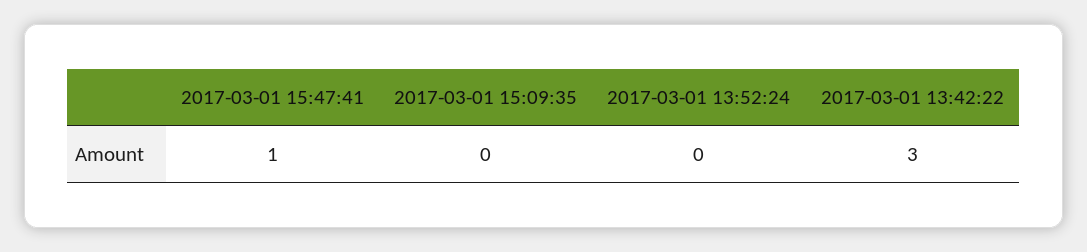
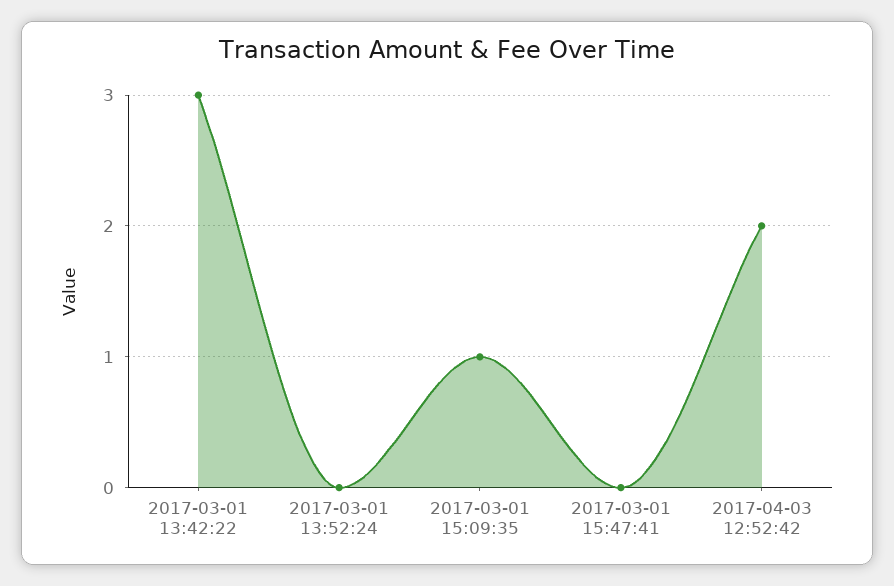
2017-03-01 15:47:41: 1 -> 0
2017-03-01 15:09:35: 0 -> 1
2017-04-03 12:52:42: none -> 2

